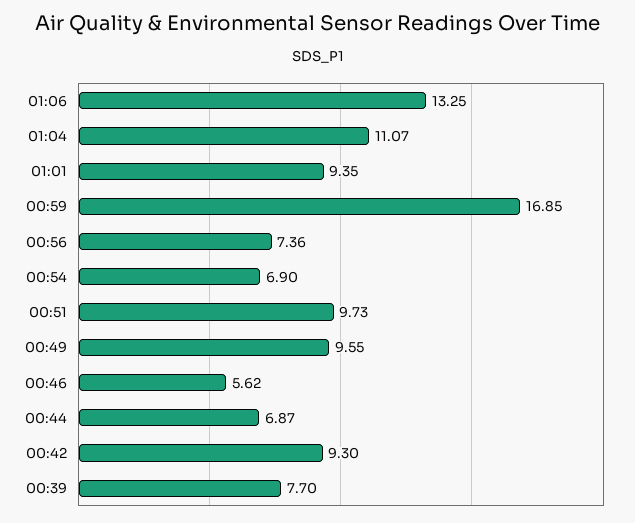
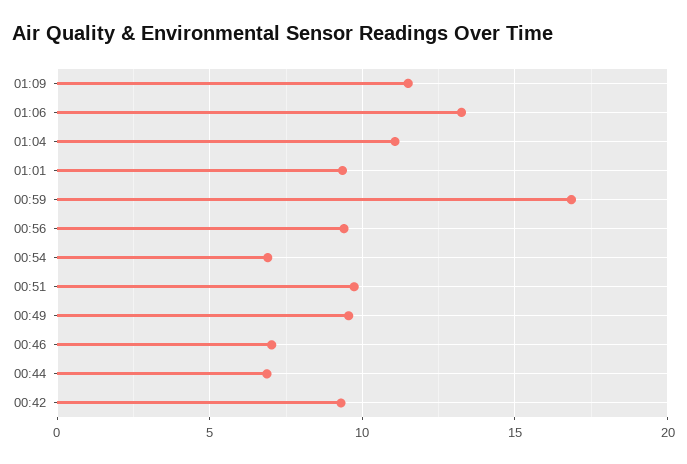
00:56: 7.36 -> 9.5
00:46: 5.62 -> 7
00:39: 7.7 -> none
01:09: none -> 11.5

